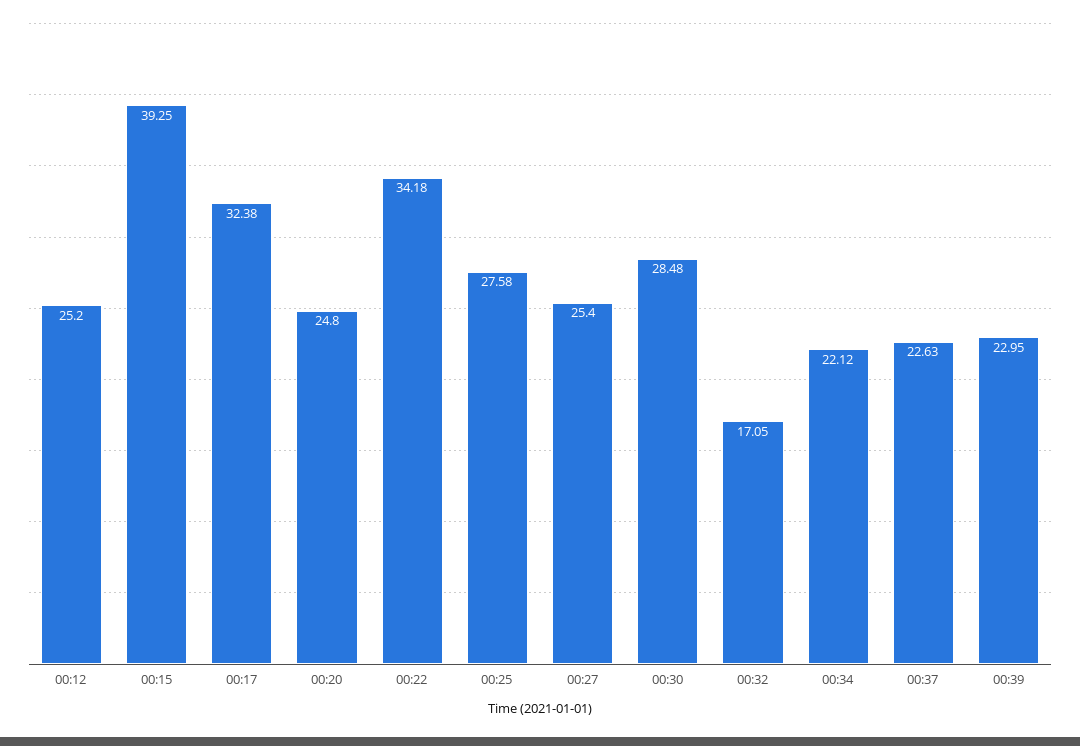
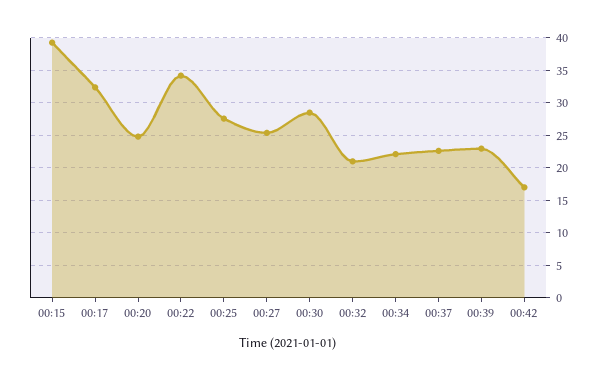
00:12: 25.2 -> none
00:32: 17.05 -> 21
00:42: none -> 17

